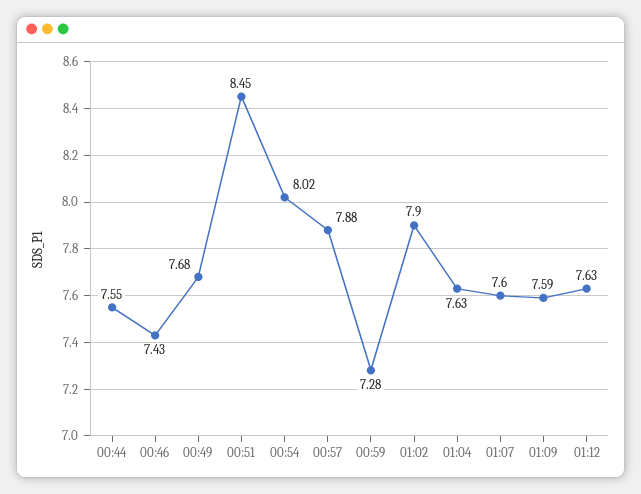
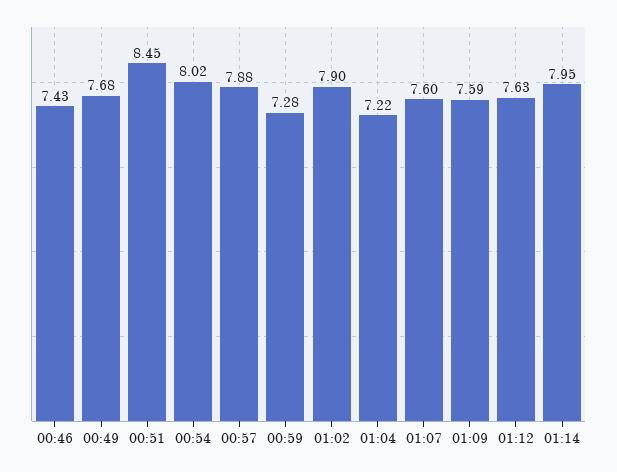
00:44: 7.55 -> none
01:04: 7.63 -> 7.22
01:14: none -> 7.95

